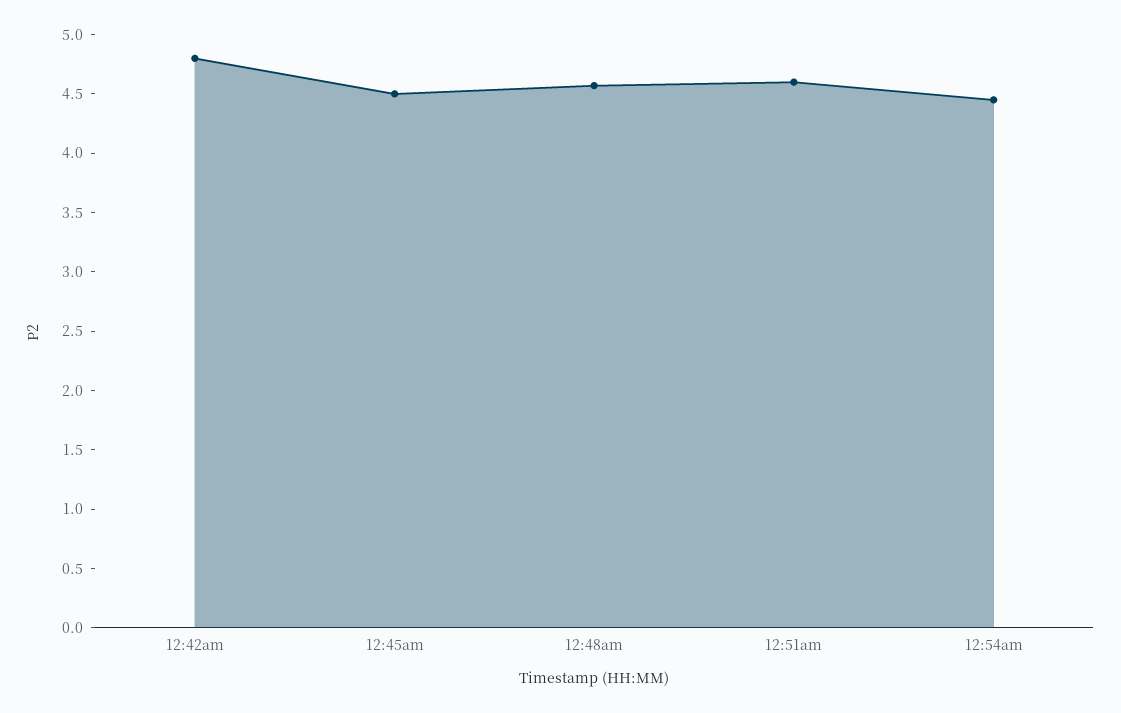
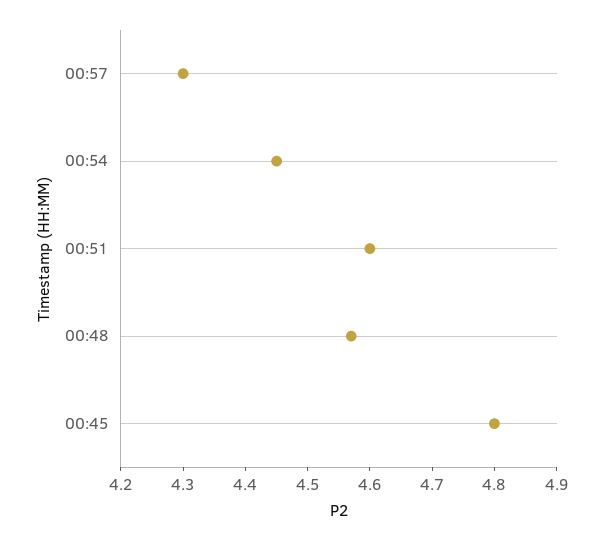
12:42am: 4.8 -> none
12:45am: 4.5 -> 4.8
00:57: none -> 4.3

